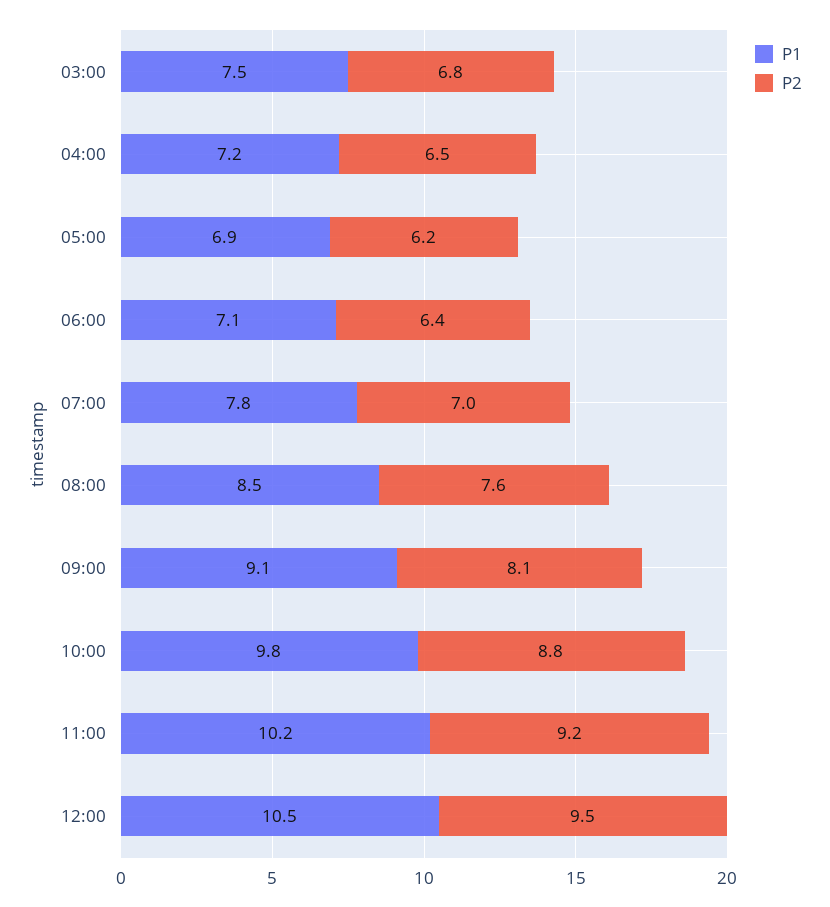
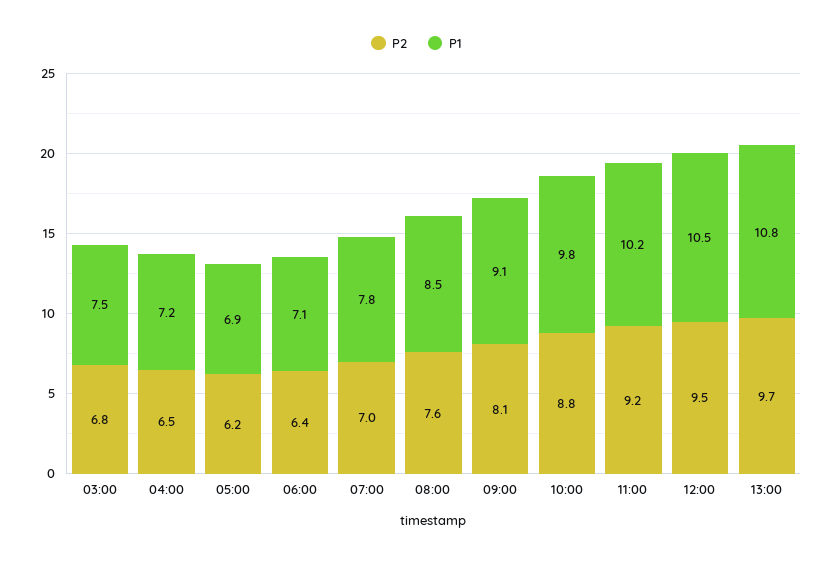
P2, 13:00: none -> 9.7
P1, 13:00: none -> 10.8

